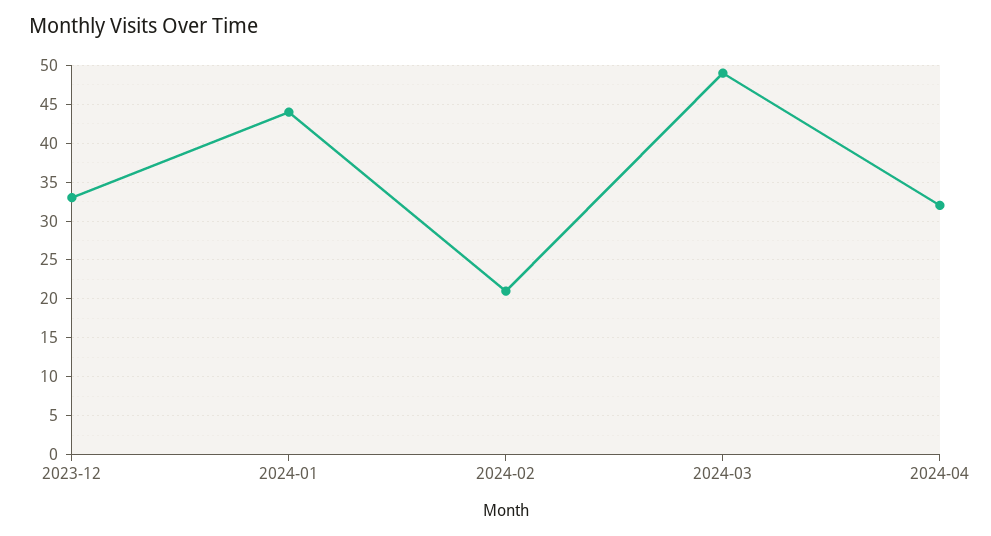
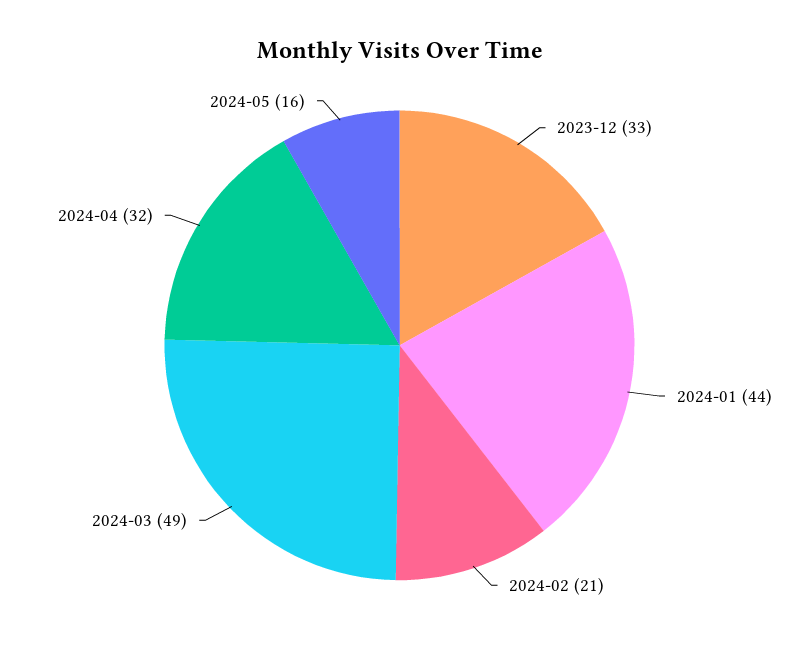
2024-05: none -> 16

